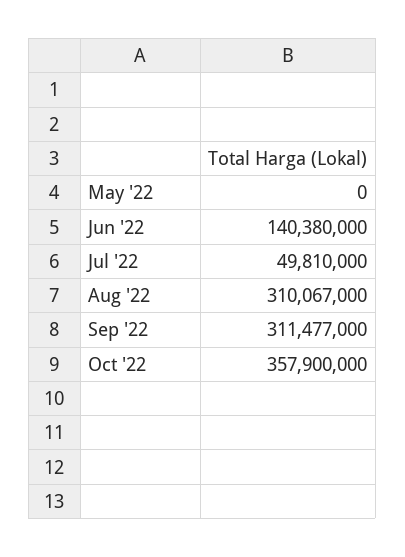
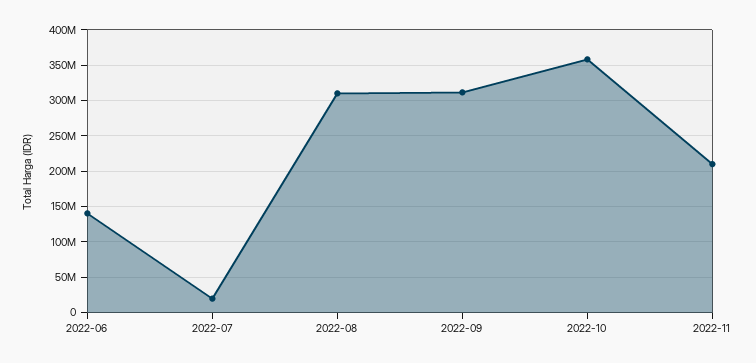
May '22: 0 -> none
Jul '22: 49810000 -> 20000000
2022-11: none -> 210000000

